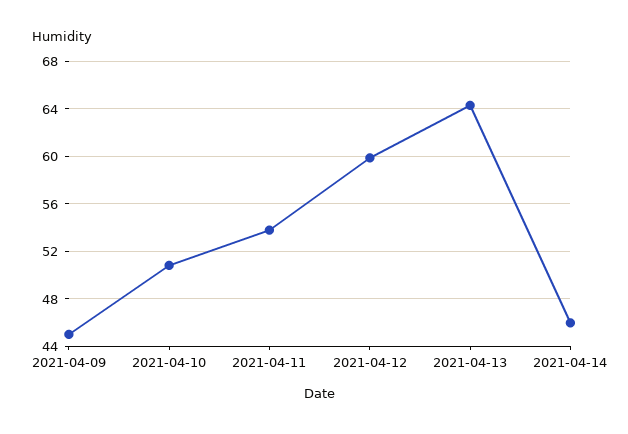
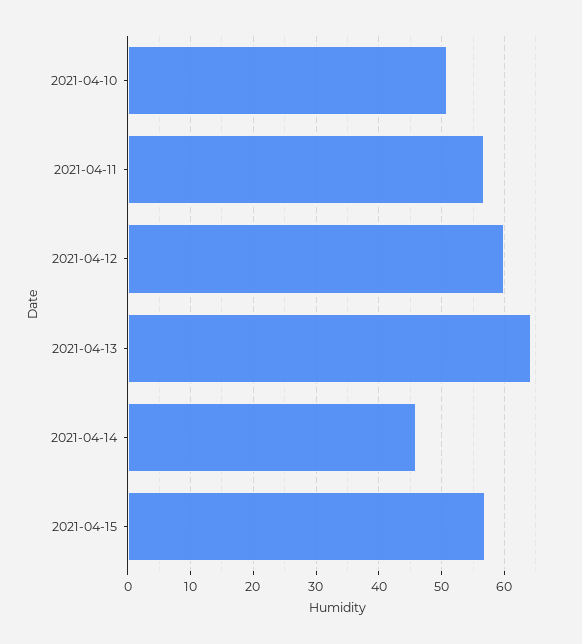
2021-04-09: 45 -> none
2021-04-11: 54 -> 57
2021-04-15: none -> 57

